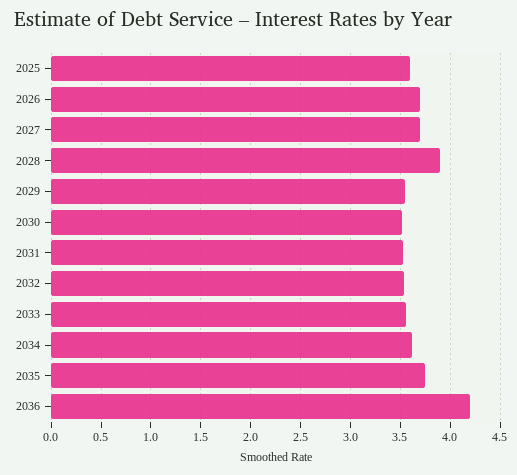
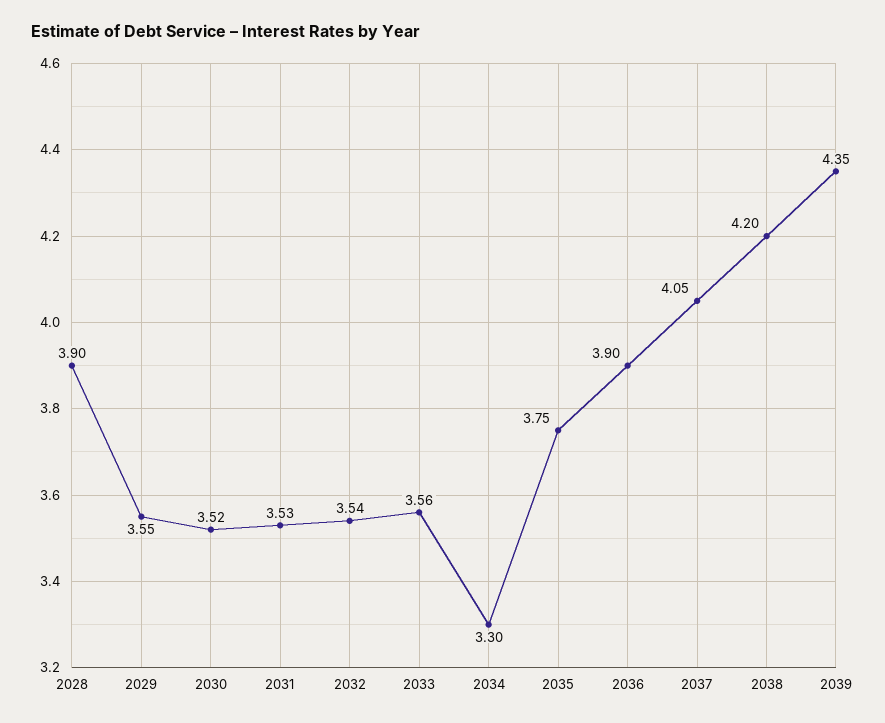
2025: 3.6 -> none
2026: 3.7 -> none
2027: 3.7 -> none
2034: 3.6 -> 3.3
2036: 4.2 -> 3.9
2037: none -> 4.05
2038: none -> 4.2
2039: none -> 4.35

